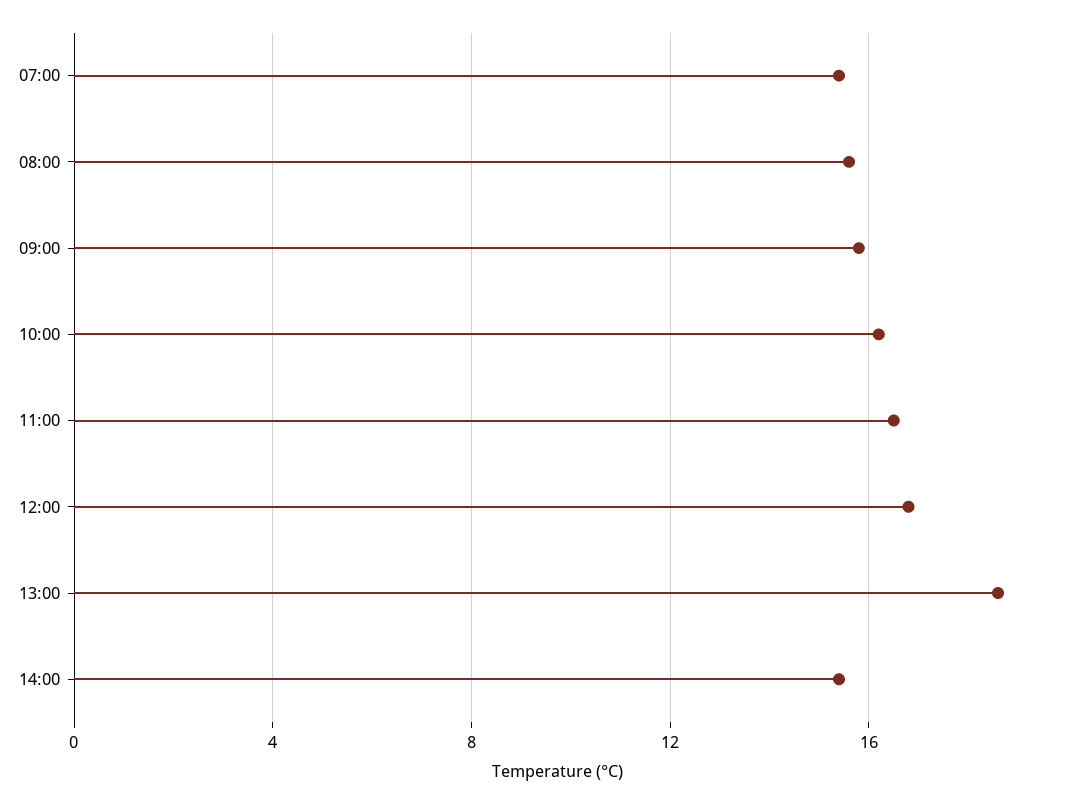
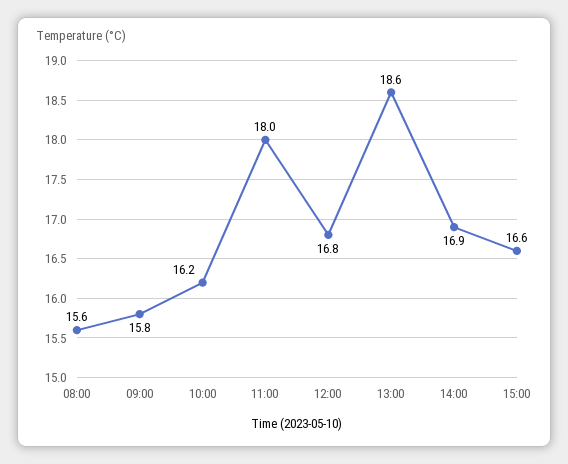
07:00: 15.5 -> none
11:00: 16.5 -> 18
14:00: 15.5 -> 16.9
15:00: none -> 16.6

